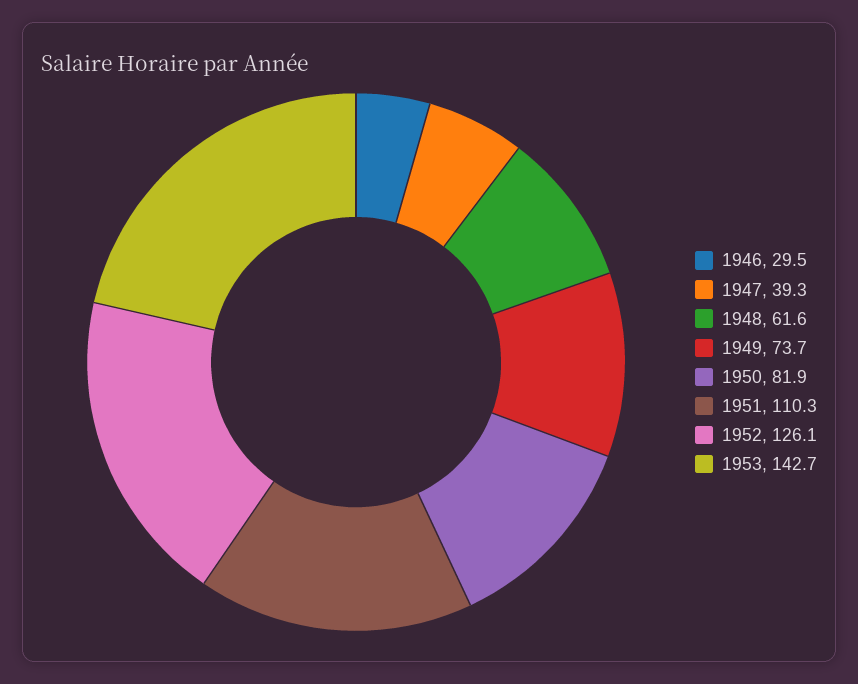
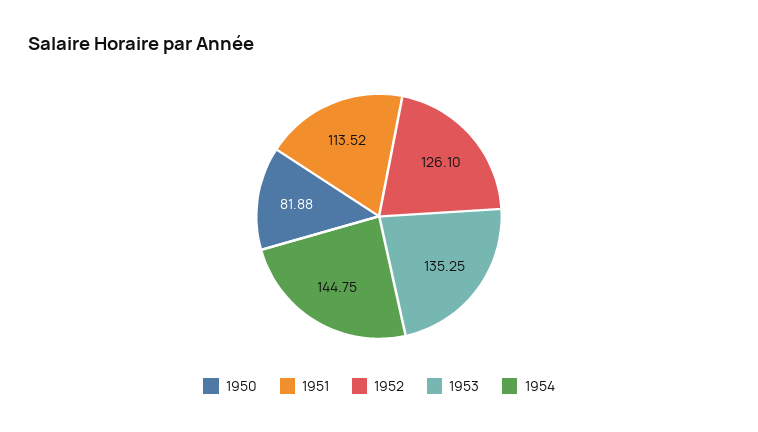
1946: 29.5 -> none
1947: 39.3 -> none
1948: 61.6 -> none
1949: 73.7 -> none
1951: 110.3 -> 113.52
1953: 142.7 -> 135.25
1954: none -> 144.75

